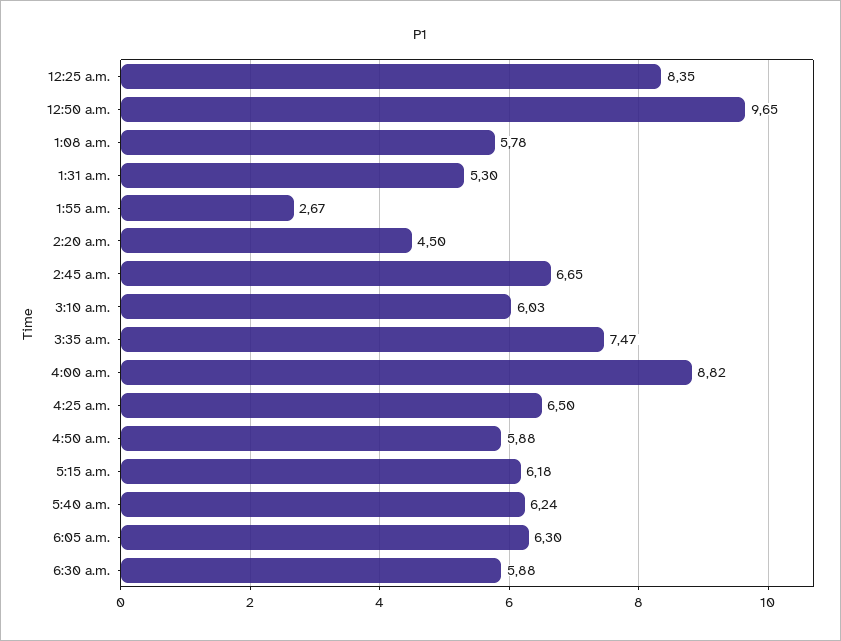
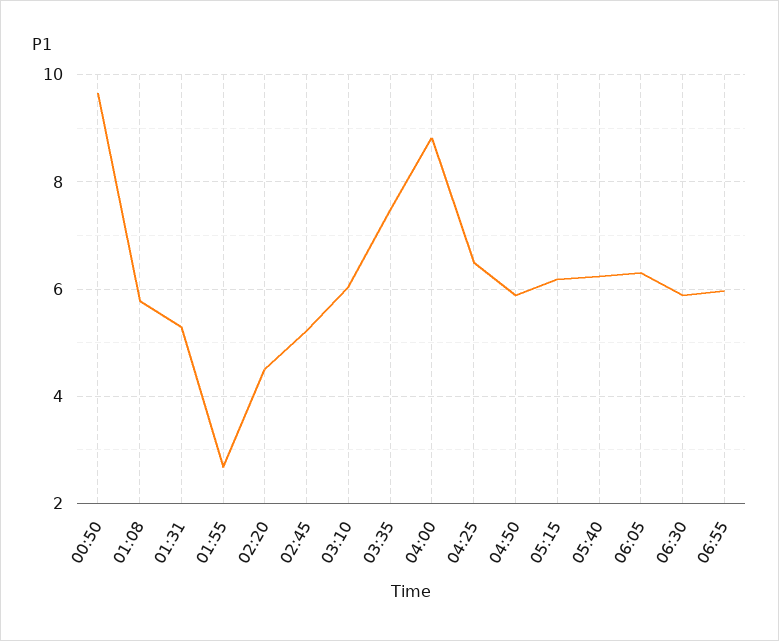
12:25 a.m.: 8.35 -> none
2:45 a.m.: 6.65 -> 5.2
06:55: none -> 6

